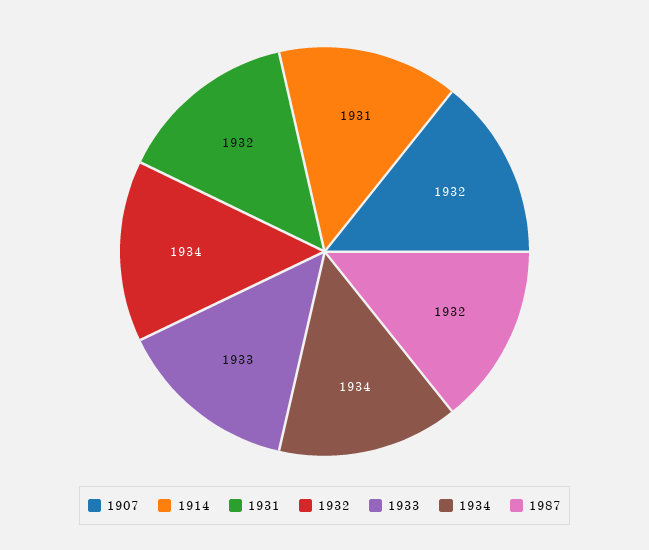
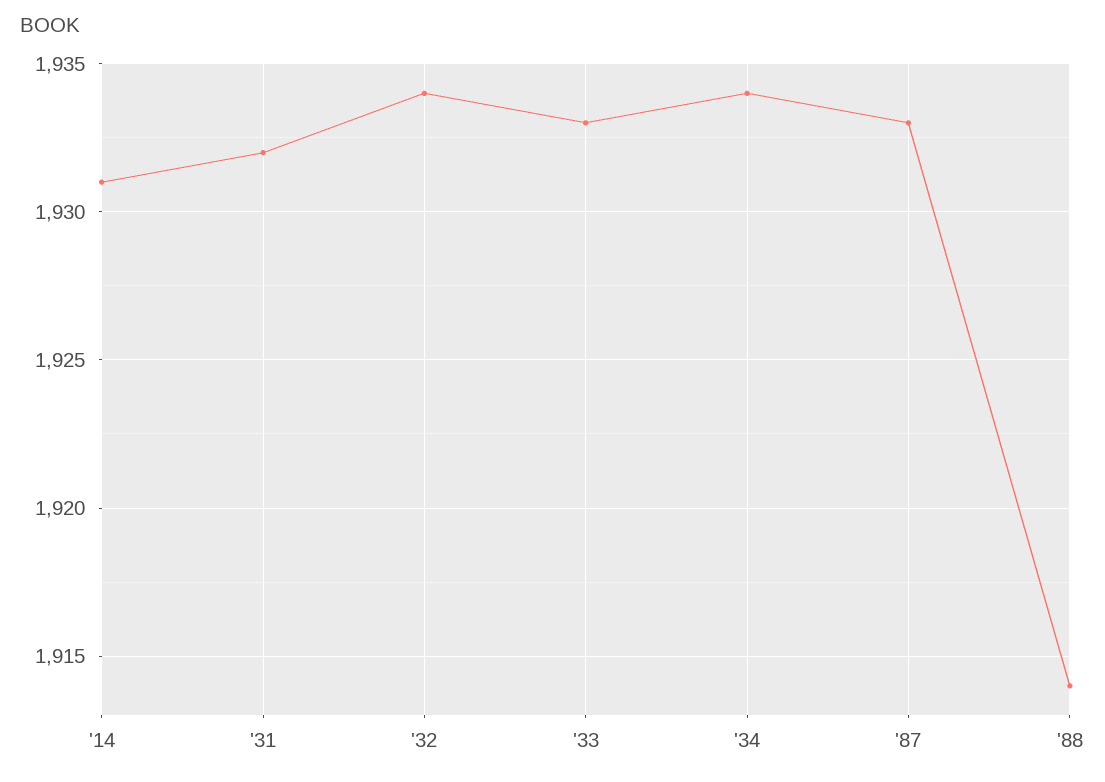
1907: 1932 -> none
1987: 1932 -> 1933
'88: none -> 1914

